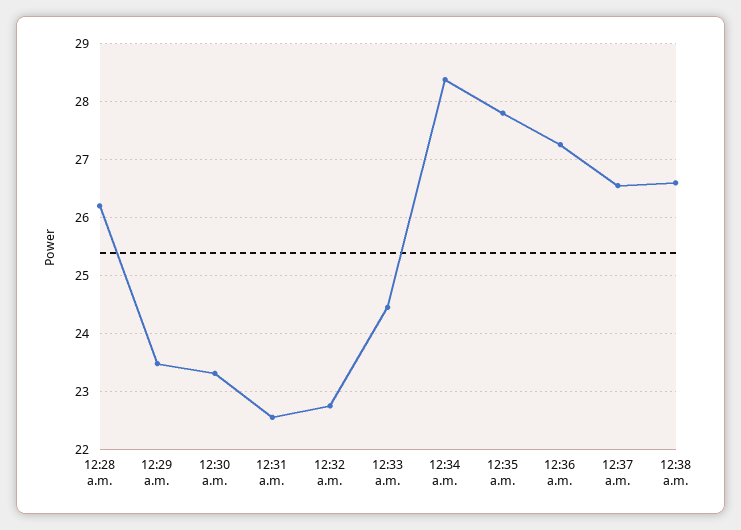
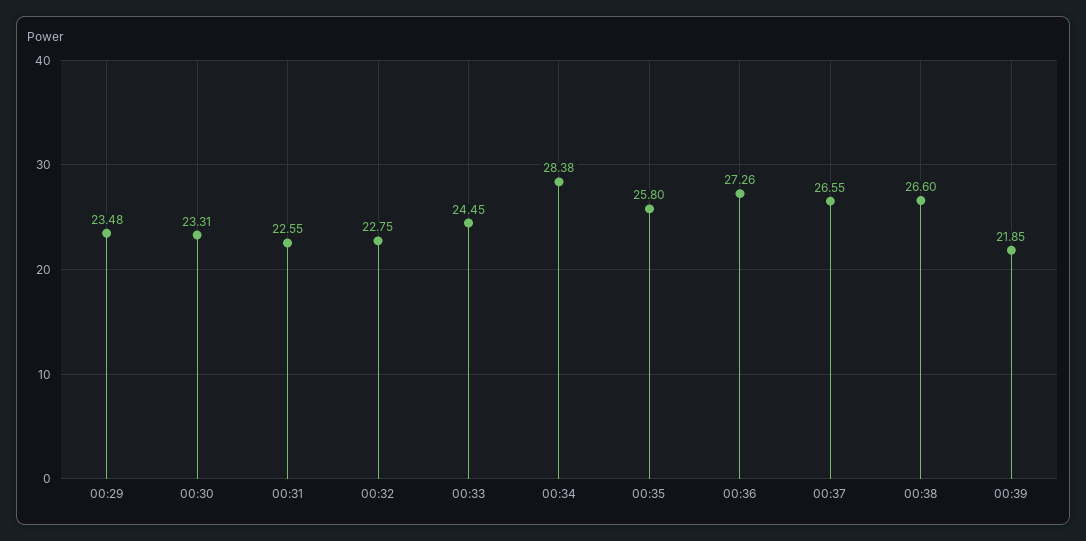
12:28 a.m.: 26.2 -> none
12:35 a.m.: 27.8 -> 25.8
00:39: none -> 21.85

